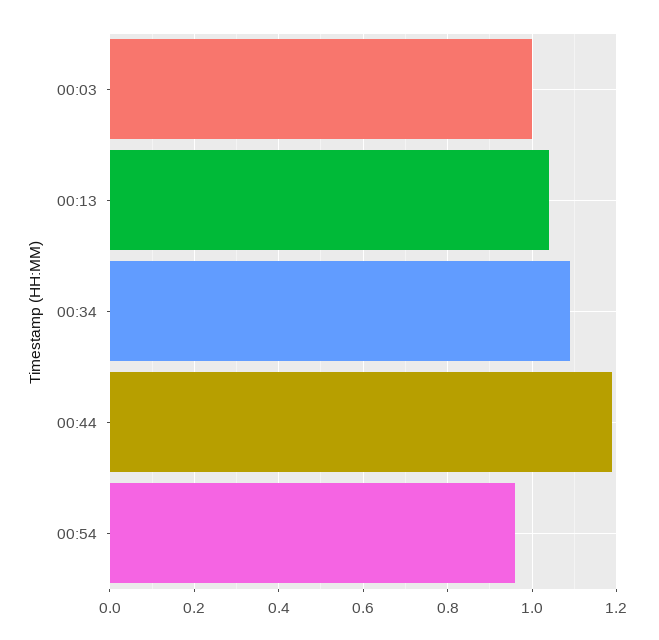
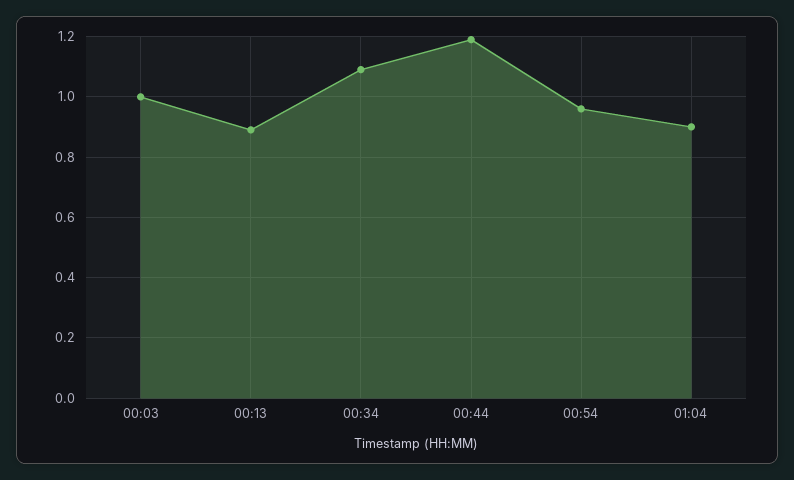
00:13: 1.05 -> 0.9
01:04: none -> 0.9

